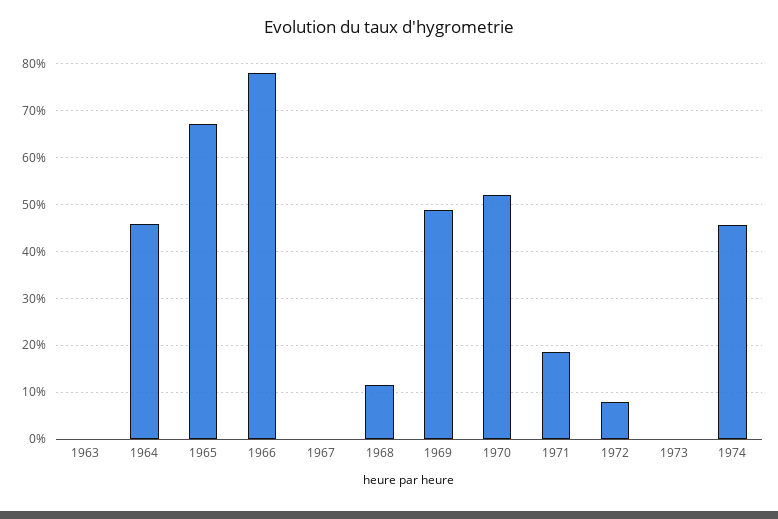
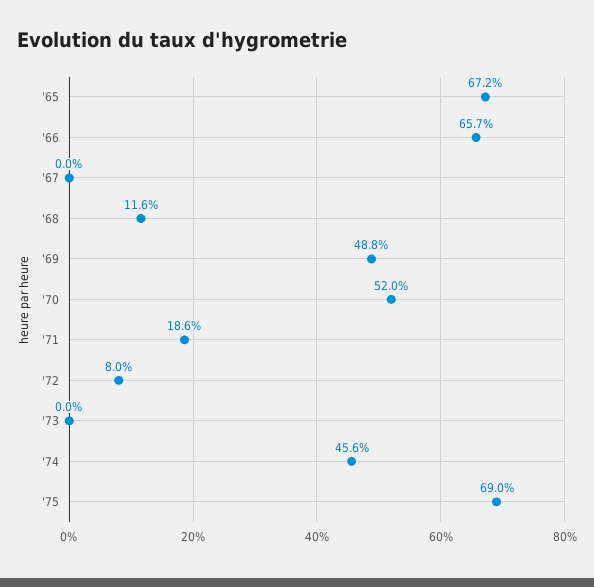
1963: 0 -> none
1964: 46 -> none
1966: 78 -> 65.7
'75: none -> 69

